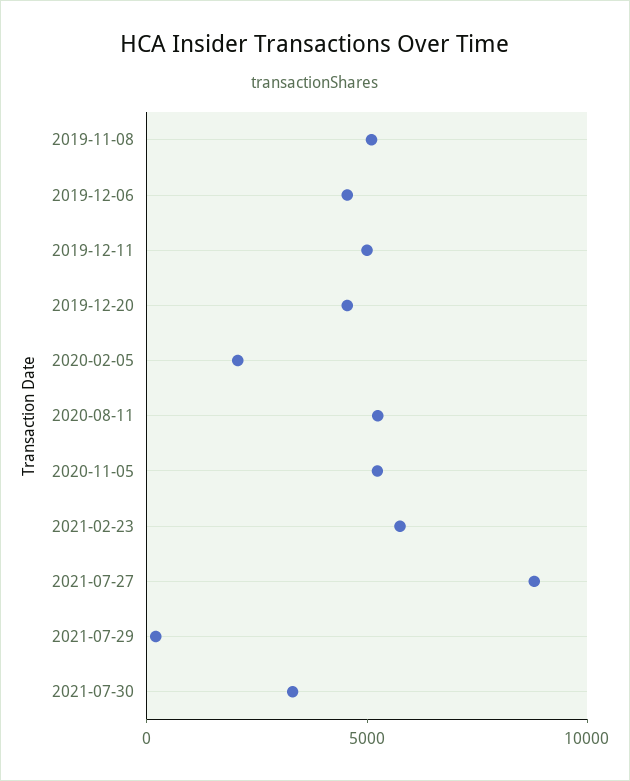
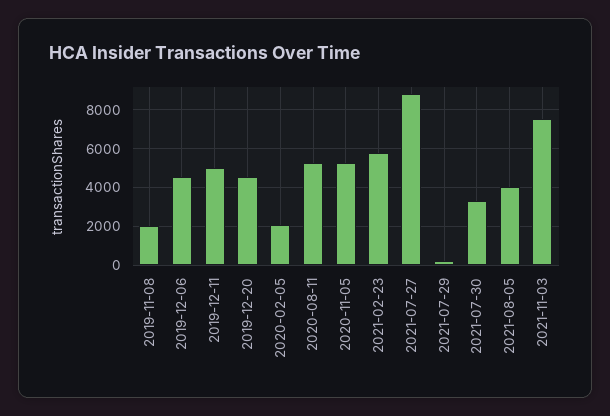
2019-11-08: 5000 -> 2000
2021-08-05: none -> 4000
2021-11-03: none -> 7500

